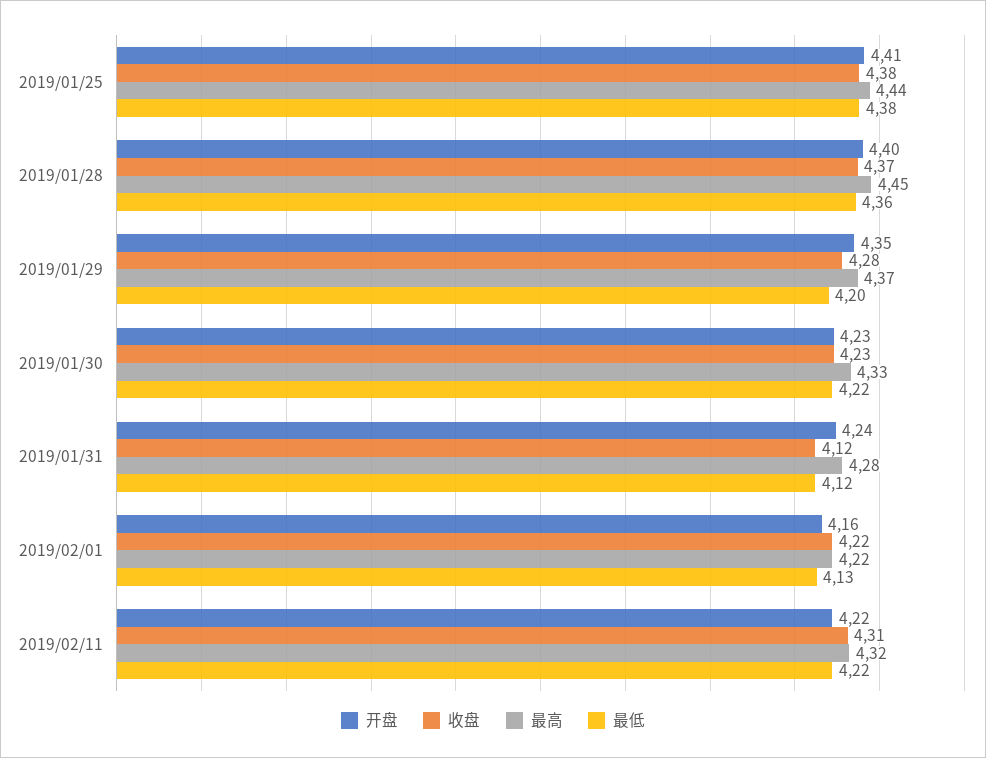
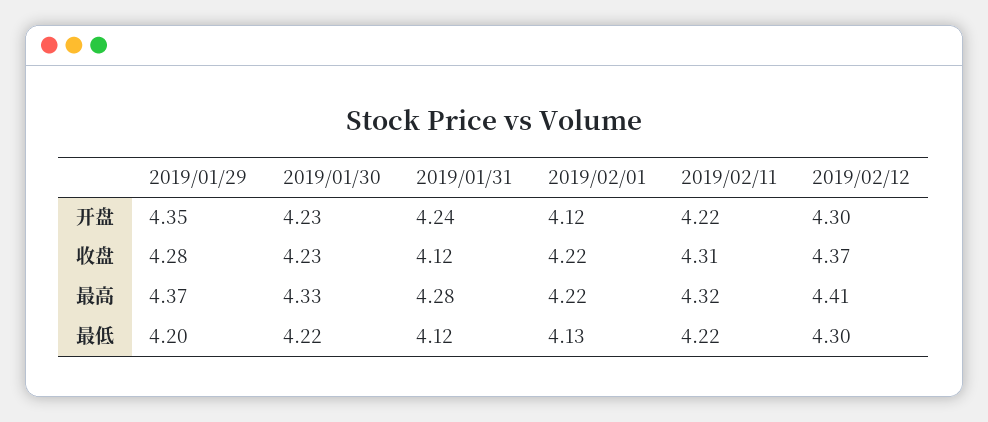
开盘, 2019/01/25: 4.41 -> none
收盘, 2019/01/25: 4.38 -> none
最高, 2019/01/25: 4.44 -> none
最低, 2019/01/25: 4.38 -> none
开盘, 2019/01/28: 4.4 -> none
收盘, 2019/01/28: 4.37 -> none
最高, 2019/01/28: 4.45 -> none
最低, 2019/01/28: 4.36 -> none
开盘, 2019/02/01: 4.16 -> 4.12
开盘, 2019/02/12: none -> 4.3
收盘, 2019/02/12: none -> 4.37
最高, 2019/02/12: none -> 4.41
最低, 2019/02/12: none -> 4.3

